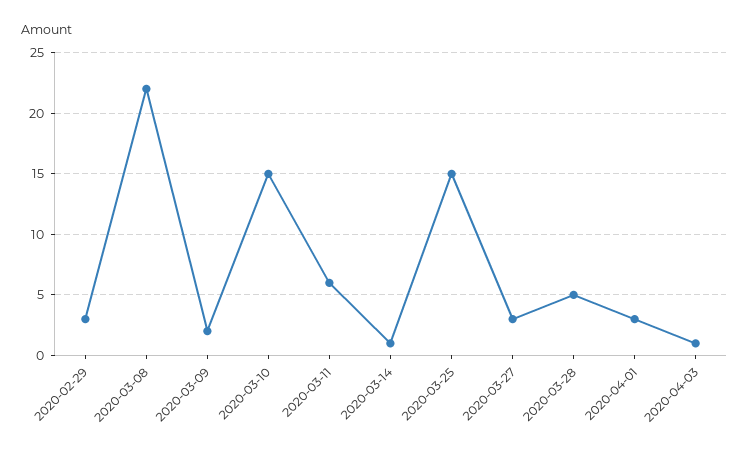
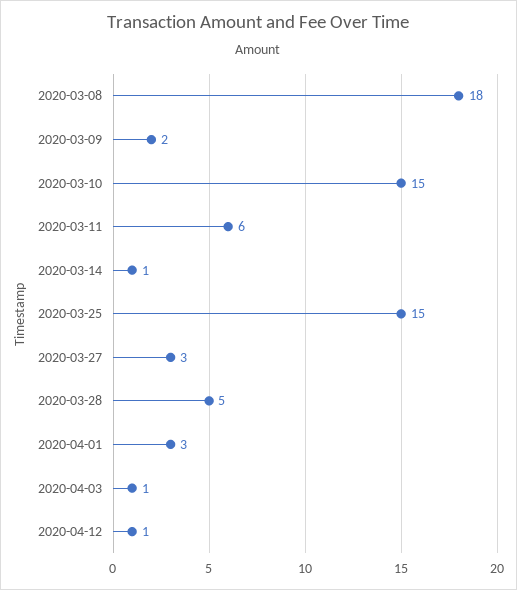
2020-02-29: 3 -> none
2020-03-08: 22 -> 18
2020-04-12: none -> 1

